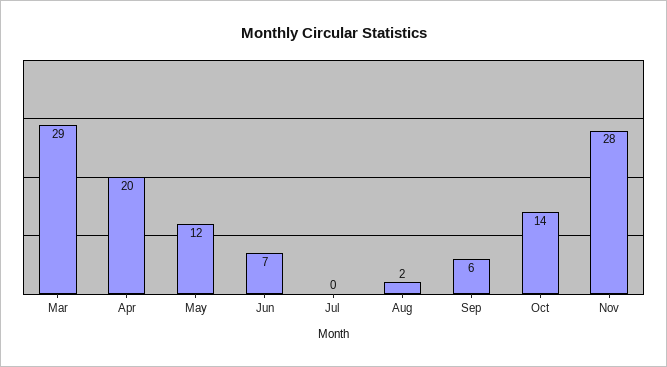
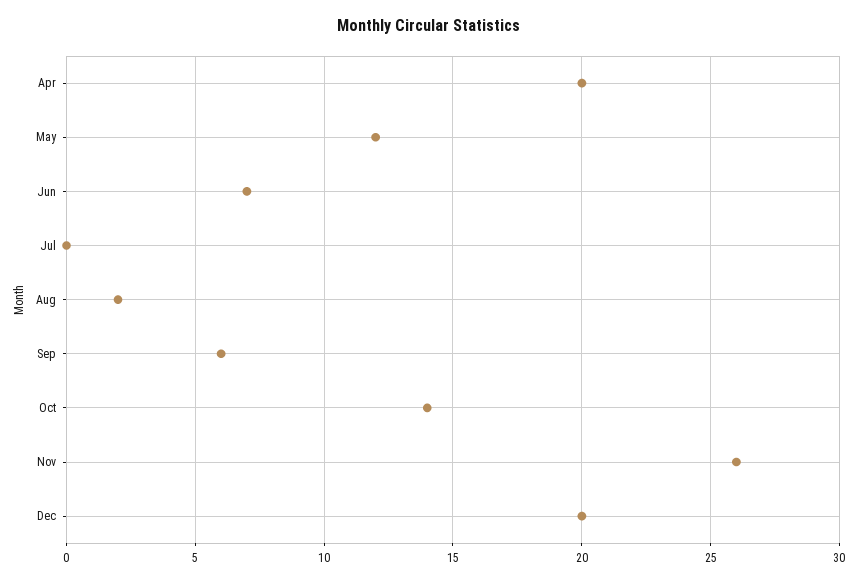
Mar: 29 -> none
Nov: 28 -> 26
Dec: none -> 20

